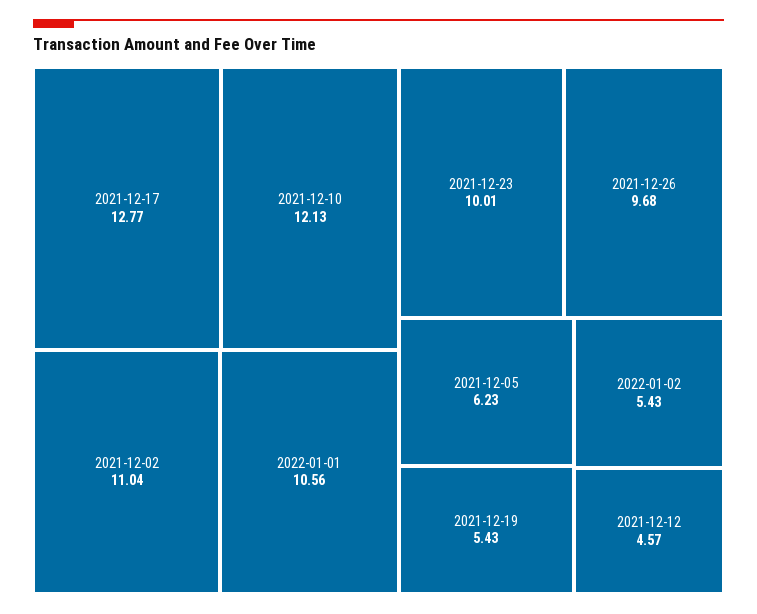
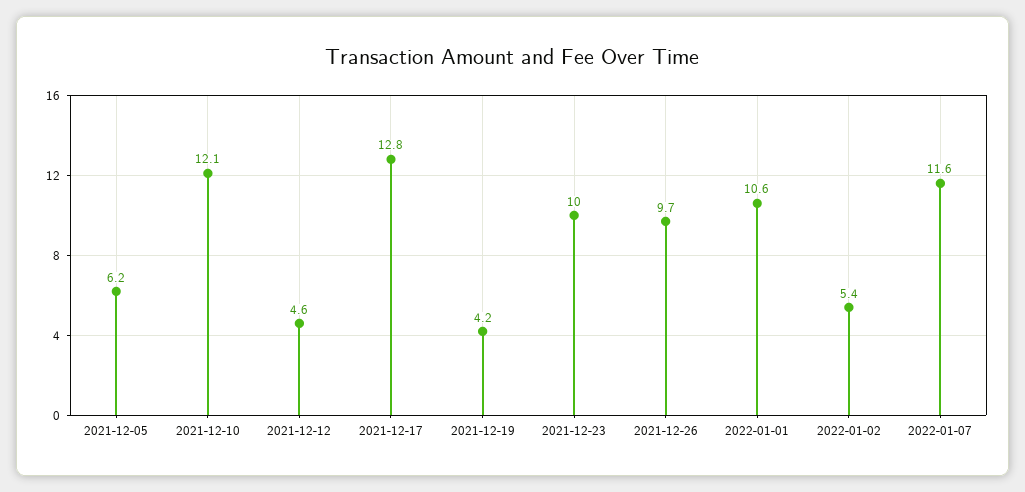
2021-12-02: 11.04 -> none
2021-12-19: 5.43 -> 4.2
2022-01-07: none -> 11.6

